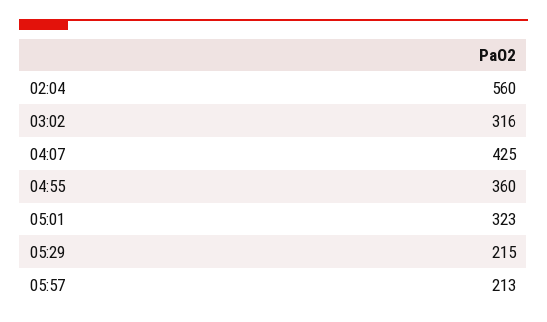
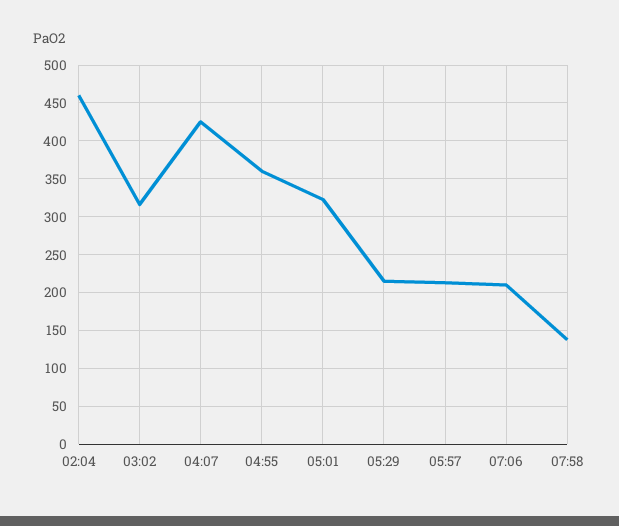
02:04: 560 -> 460
07:06: none -> 210
07:58: none -> 140

